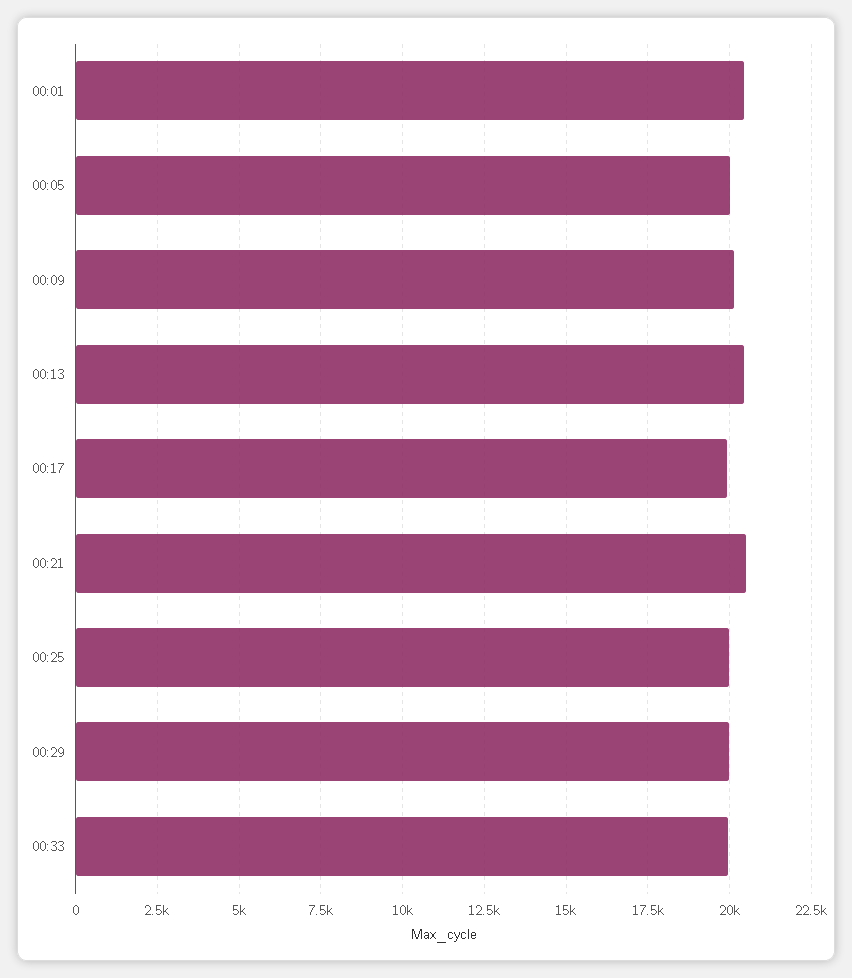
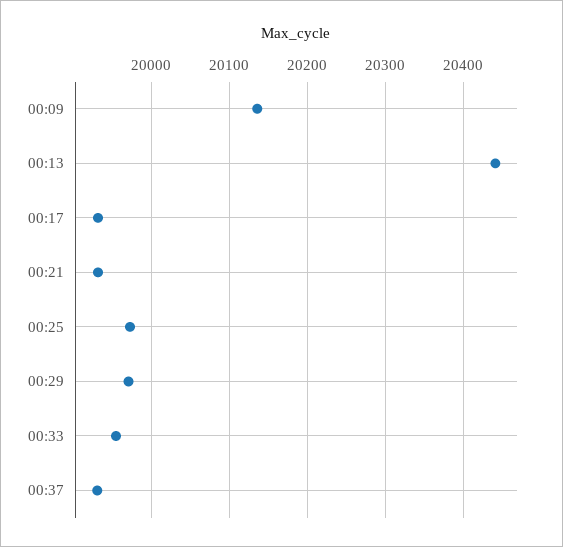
00:01: 20500 -> none
00:05: 20000 -> none
00:21: 20500 -> 19930
00:37: none -> 19930

